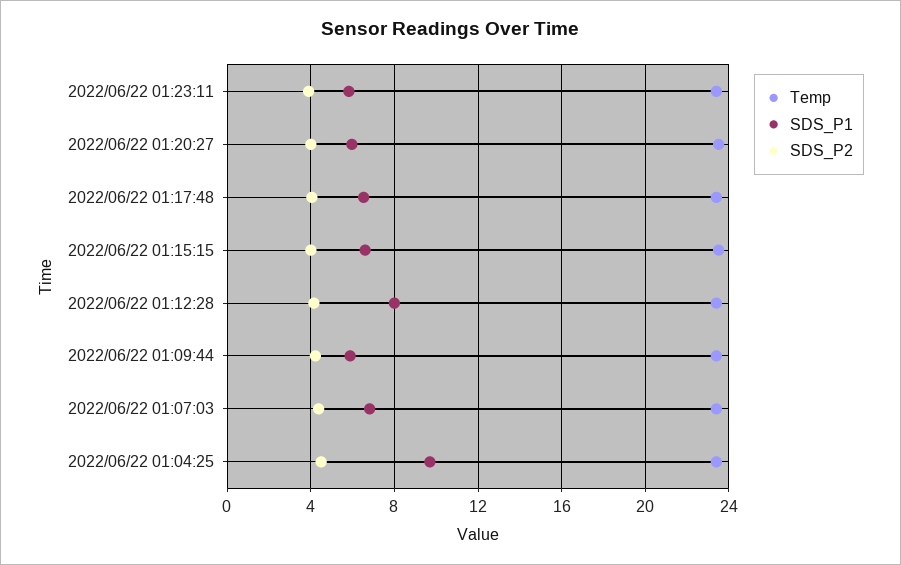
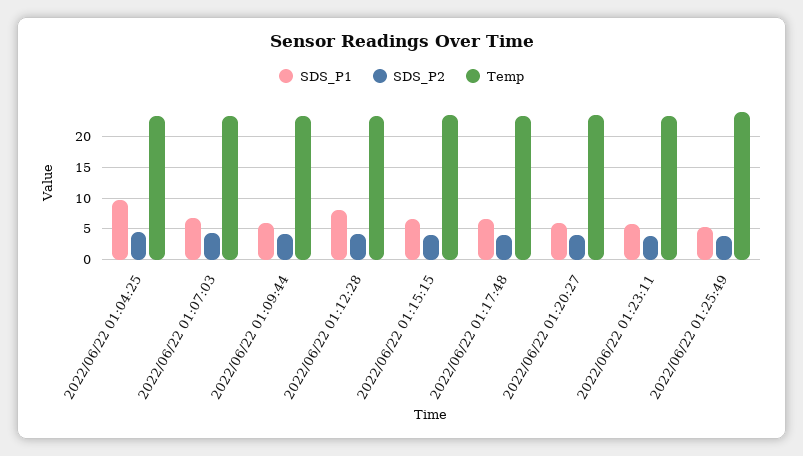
SDS_P1, 2022/06/22 01:25:49: none -> 5
SDS_P2, 2022/06/22 01:25:49: none -> 4
Temp, 2022/06/22 01:25:49: none -> 24

